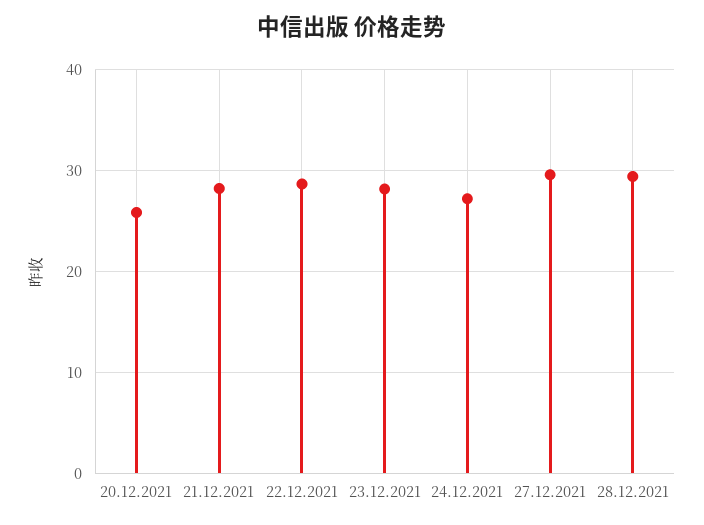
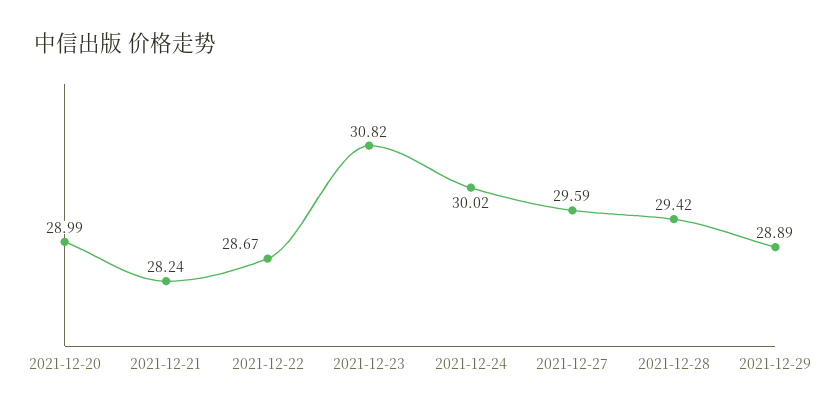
20.12.2021: 26 -> 28.99
23.12.2021: 28 -> 30.82
24.12.2021: 27 -> 30.02
2021-12-29: none -> 28.89

